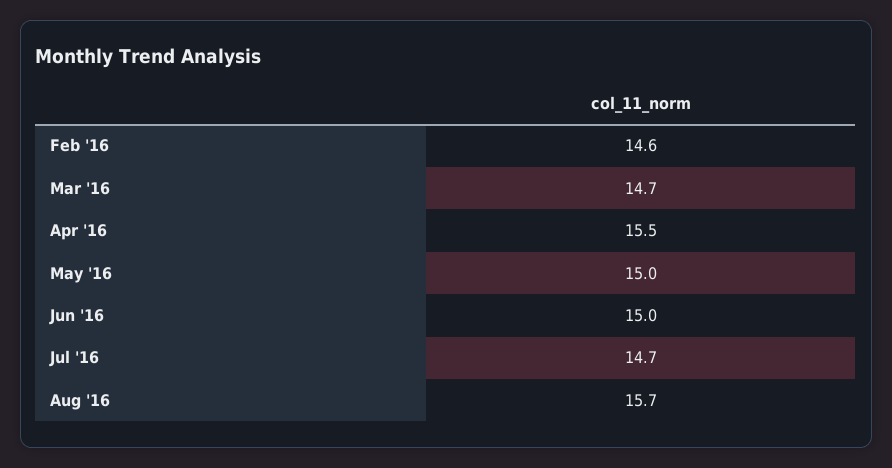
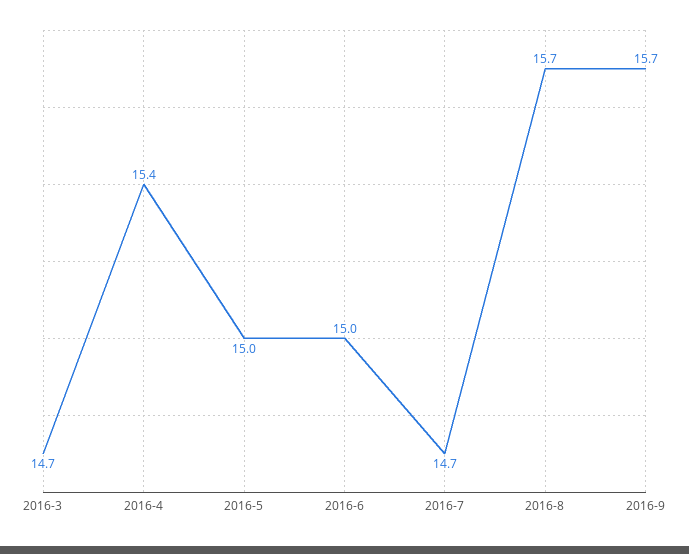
Feb '16: 14.6 -> none
Apr '16: 15.5 -> 15.4
2016-9: none -> 15.7

